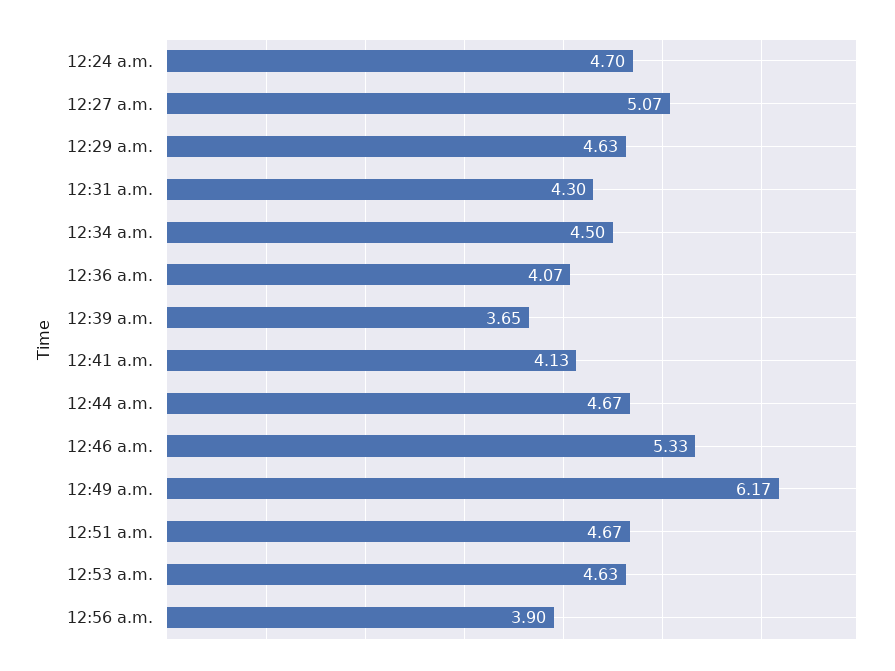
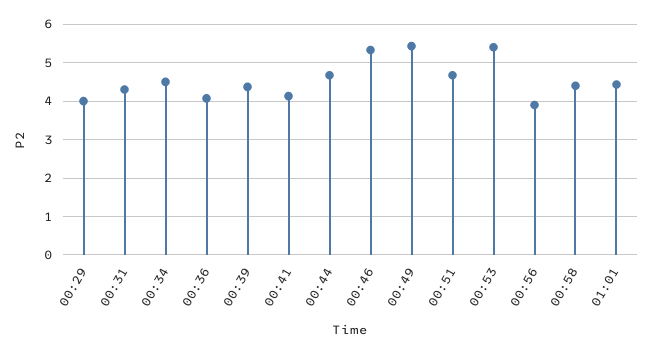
12:24 a.m.: 4.7 -> none
12:27 a.m.: 5.07 -> none
12:29 a.m.: 4.63 -> 4
12:39 a.m.: 3.65 -> 4.4
12:49 a.m.: 6.17 -> 5.4
12:53 a.m.: 4.63 -> 5.4
00:58: none -> 4.4
01:01: none -> 4.4

